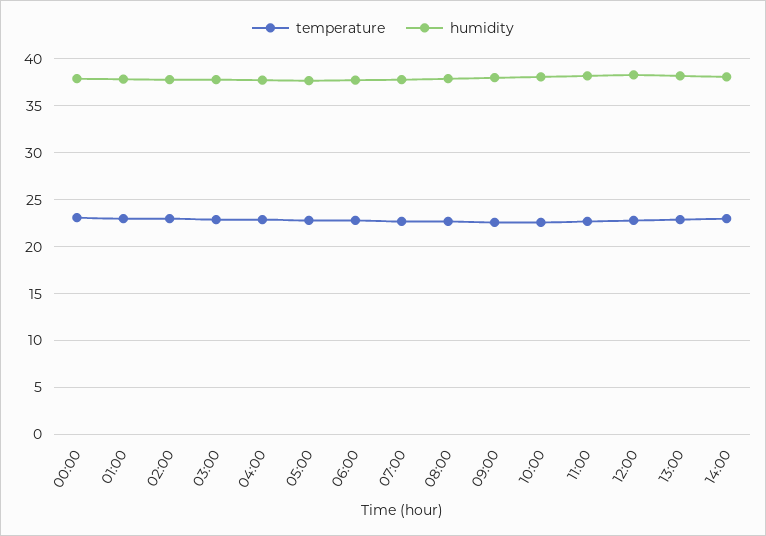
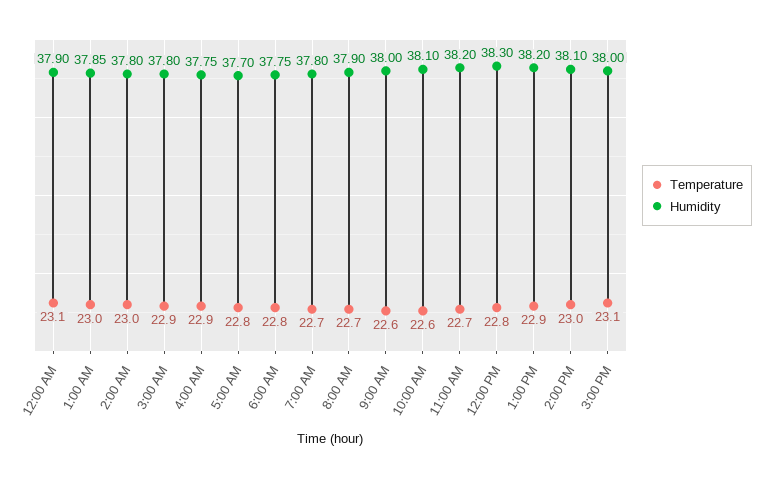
temperature, 3:00 PM: none -> 23.1
humidity, 3:00 PM: none -> 38

